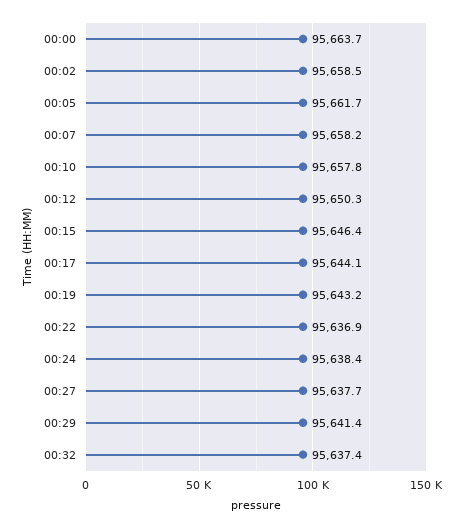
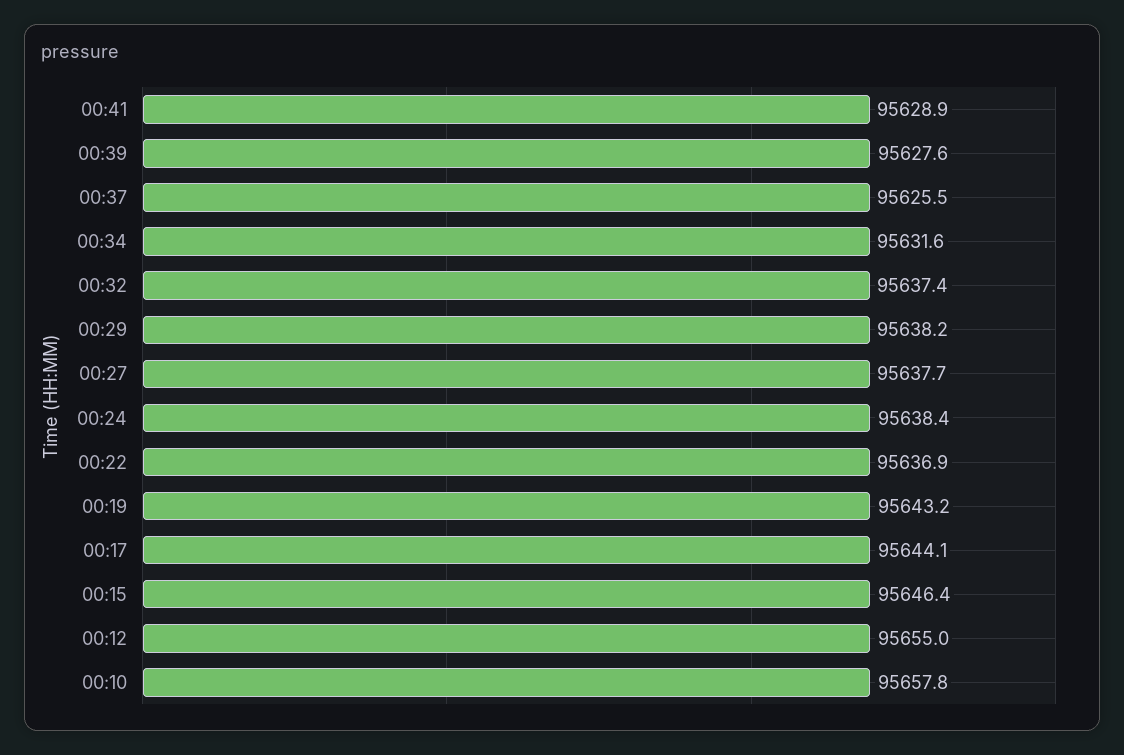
00:00: 95663.7 -> none
00:02: 95658.5 -> none
00:05: 95661.7 -> none
00:07: 95658.2 -> none
00:12: 95650.3 -> 95655
00:29: 95641.4 -> 95638.2
00:41: none -> 95628.9
00:39: none -> 95627.6
00:37: none -> 95625.5
00:34: none -> 95631.6

